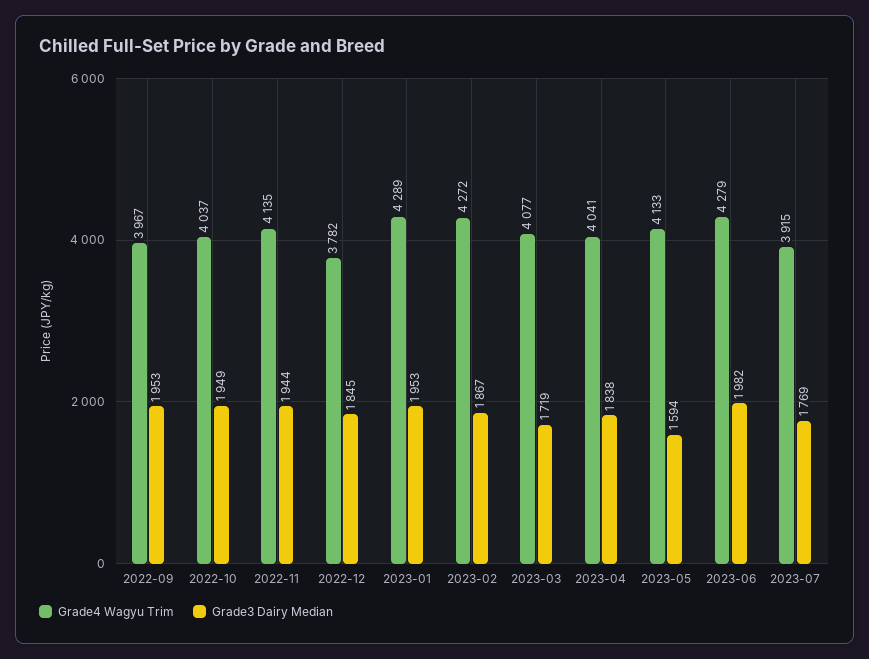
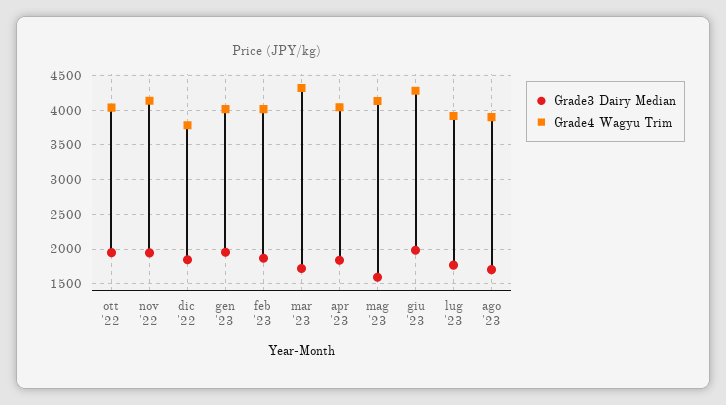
Grade4 Wagyu Trim, 2022-09: 3967 -> none
Grade3 Dairy Median, 2022-09: 1953 -> none
Grade4 Wagyu Trim, 2023-01: 4289 -> 4000
Grade4 Wagyu Trim, 2023-02: 4272 -> 4000
Grade4 Wagyu Trim, 2023-03: 4077 -> 4300
Grade3 Dairy Median, ago '23: none -> 1700
Grade4 Wagyu Trim, ago '23: none -> 3900

